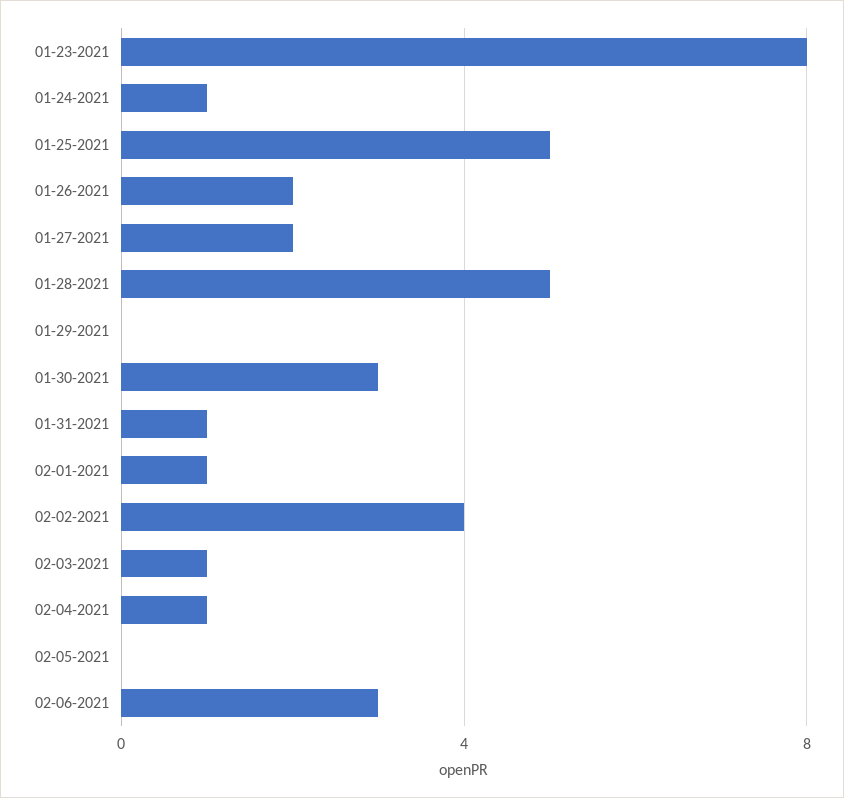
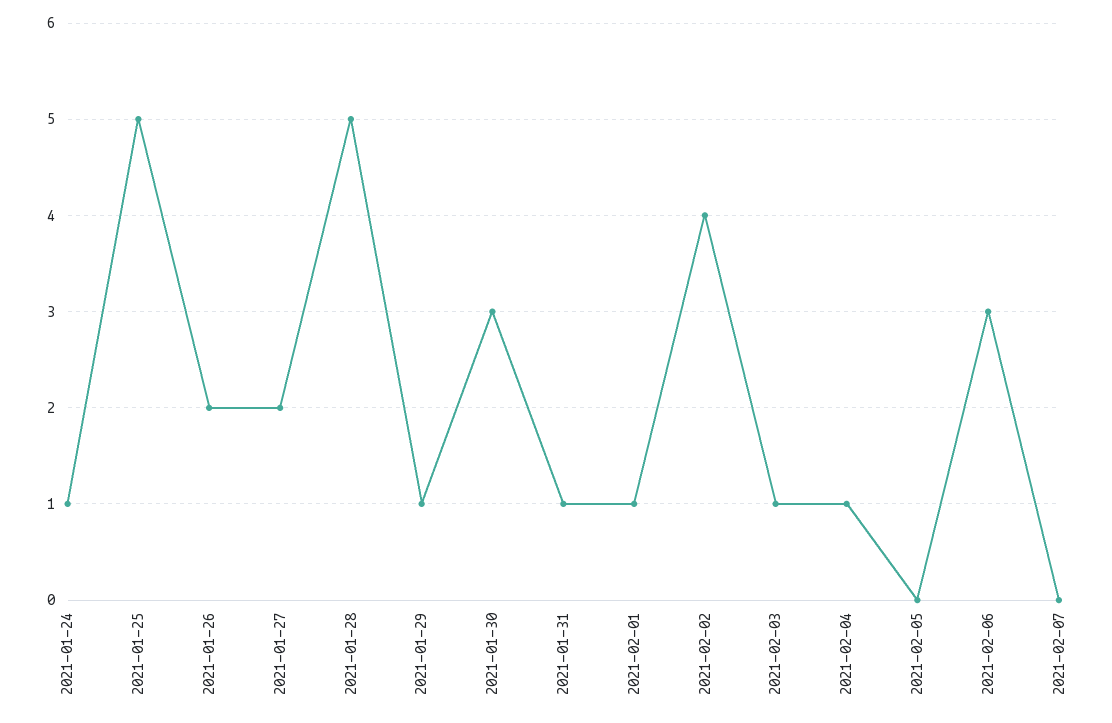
01-23-2021: 8 -> none
01-29-2021: 0 -> 1
2021-02-07: none -> 0

